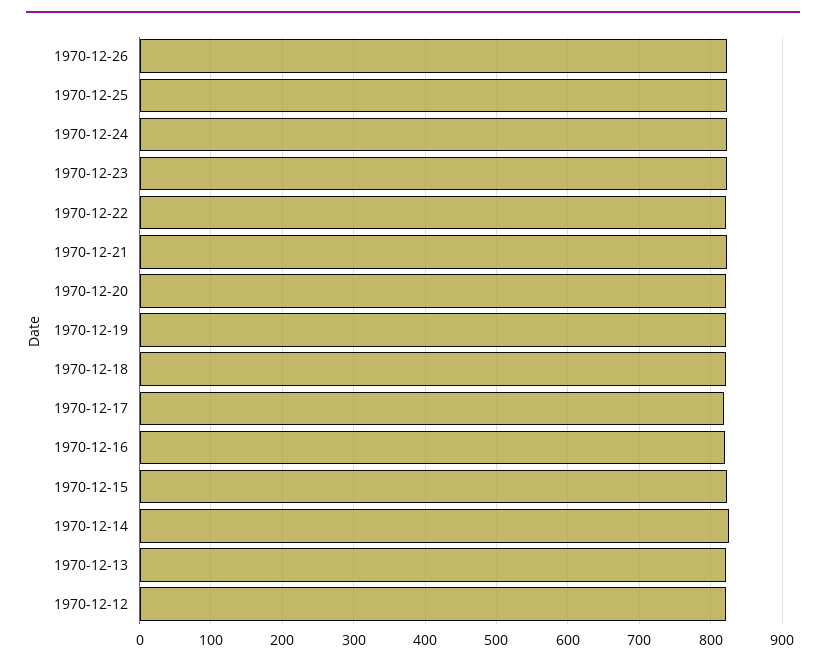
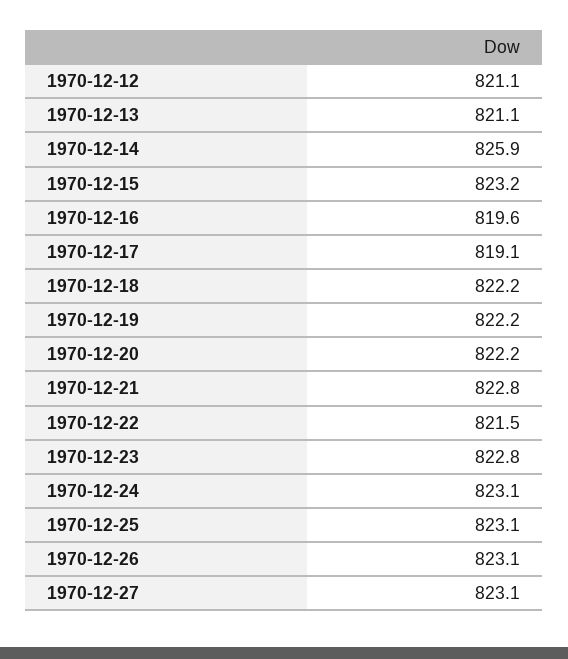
1970-12-27: none -> 823.1

